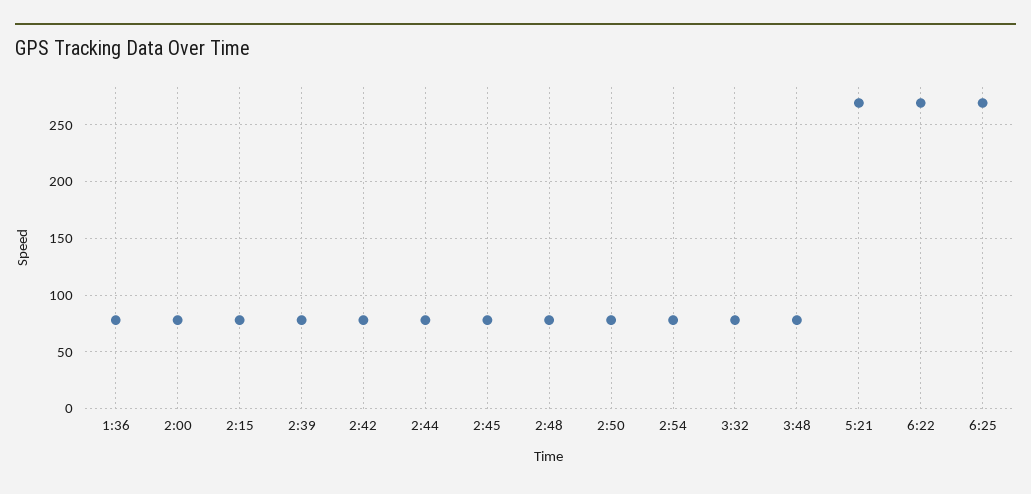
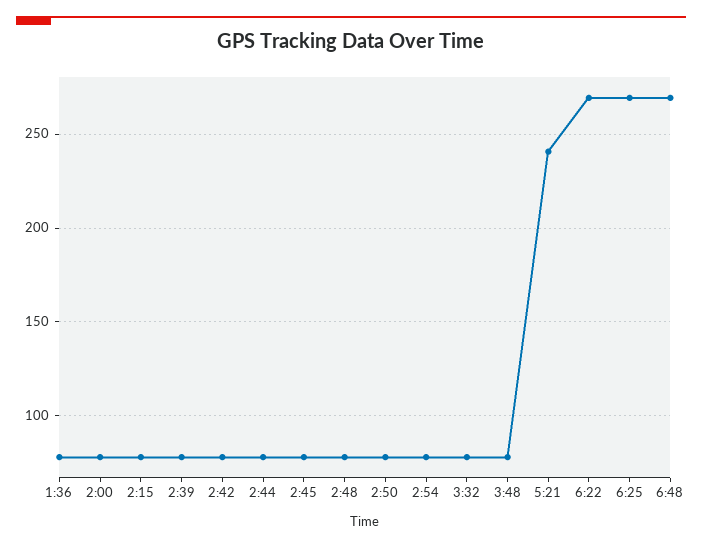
5:21: 270 -> 240
6:48: none -> 270

